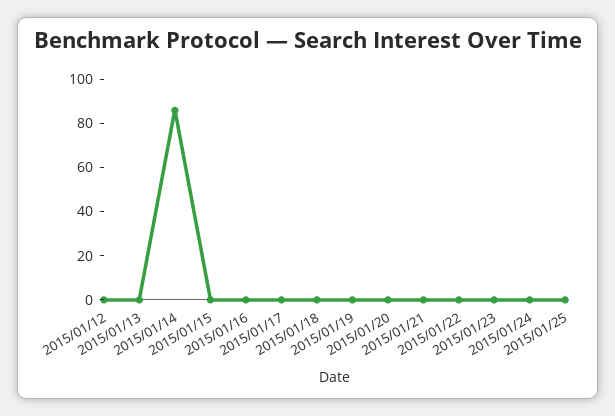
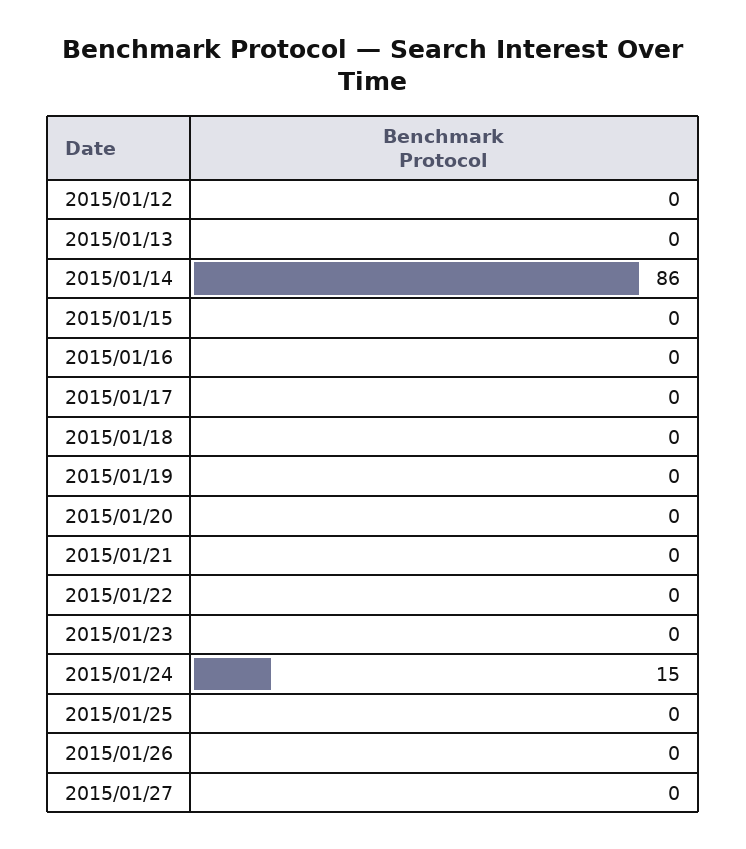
2015/01/24: 0 -> 15
2015/01/26: none -> 0
2015/01/27: none -> 0

